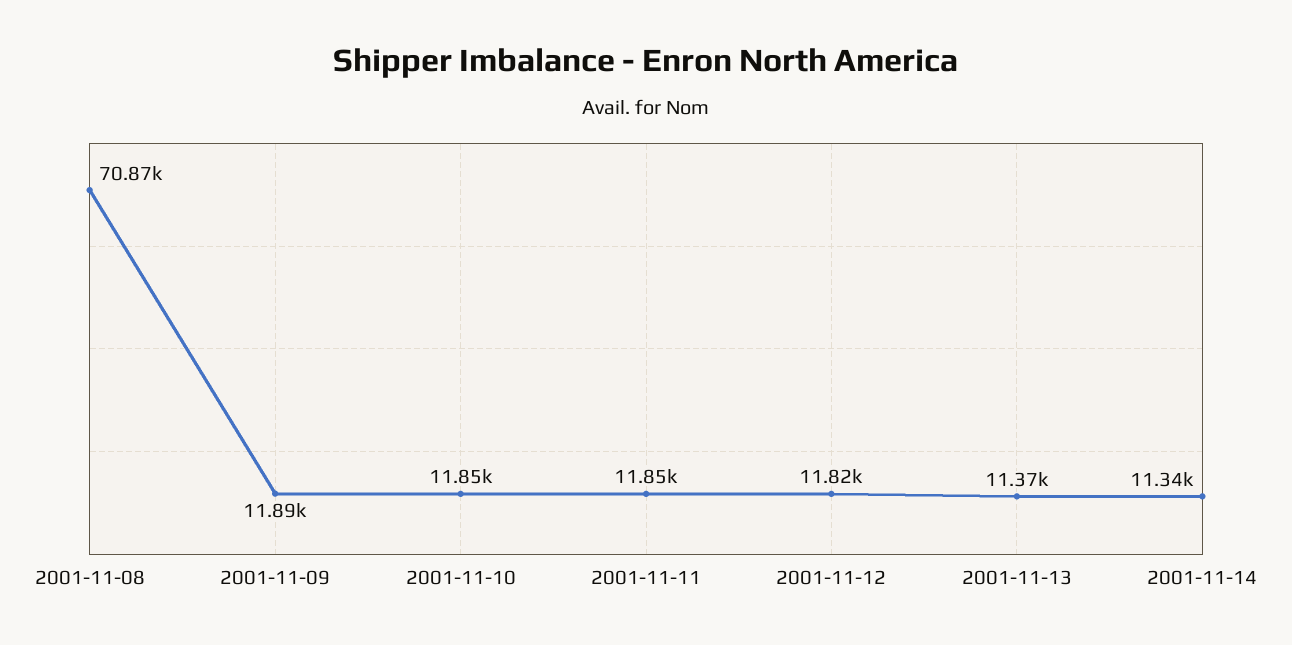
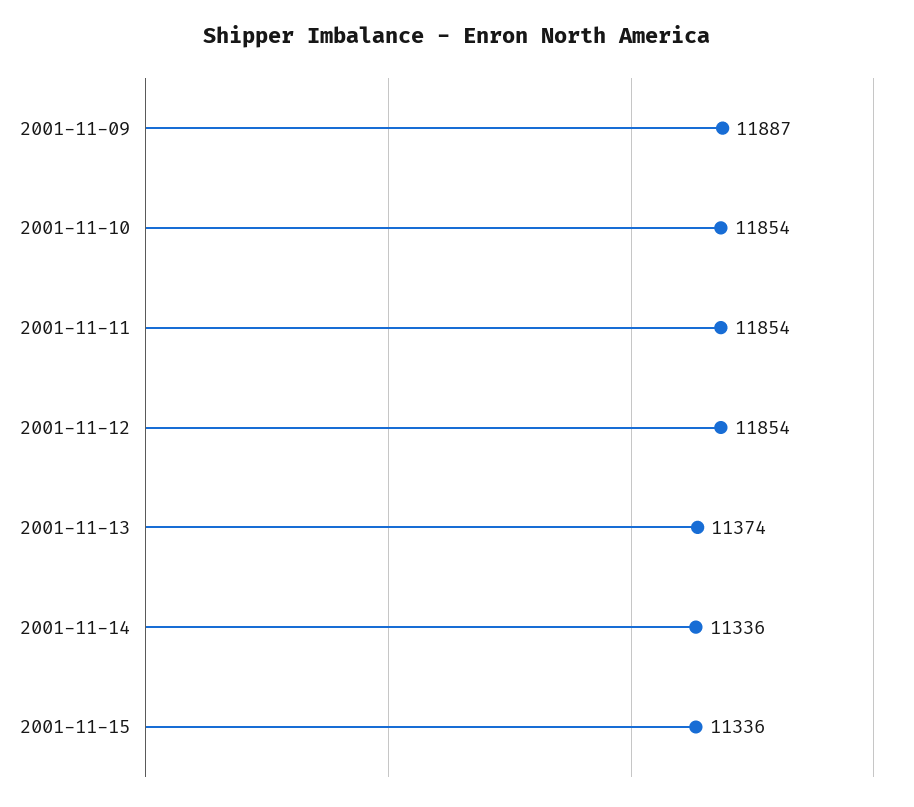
2001-11-08: 70870 -> none
2001-11-12: 11820 -> 11854
2001-11-15: none -> 11336

